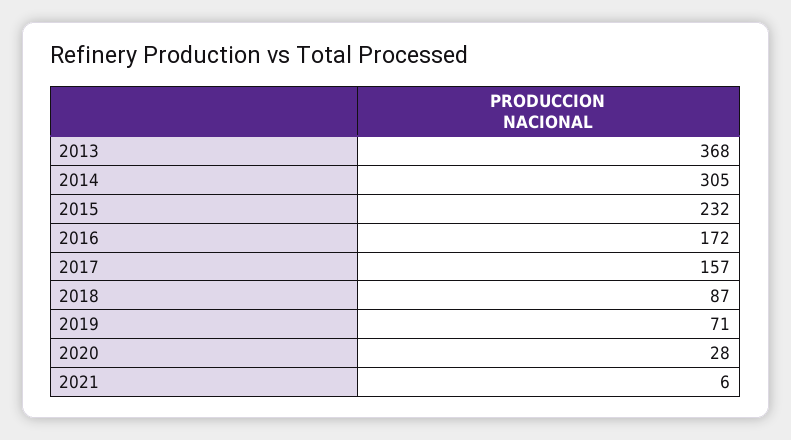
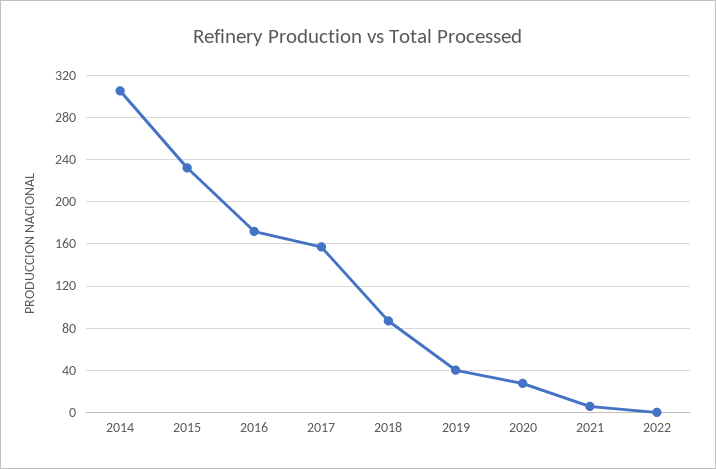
2013: 368 -> none
2019: 71 -> 40
2022: none -> 0

